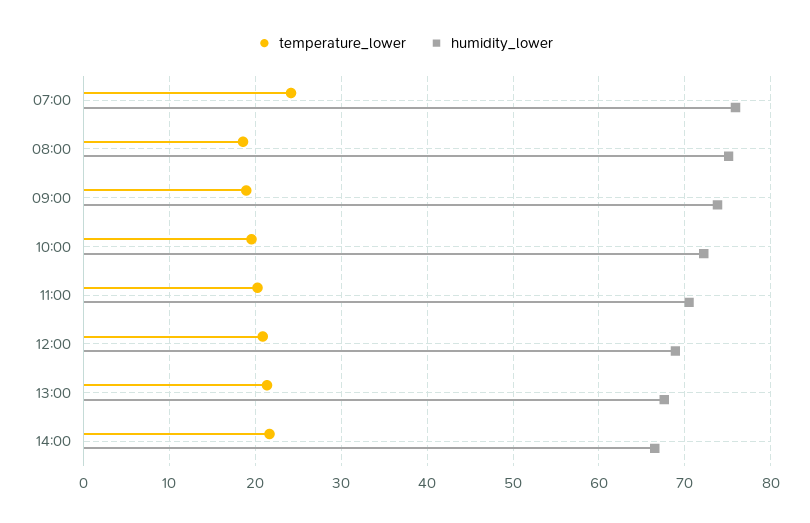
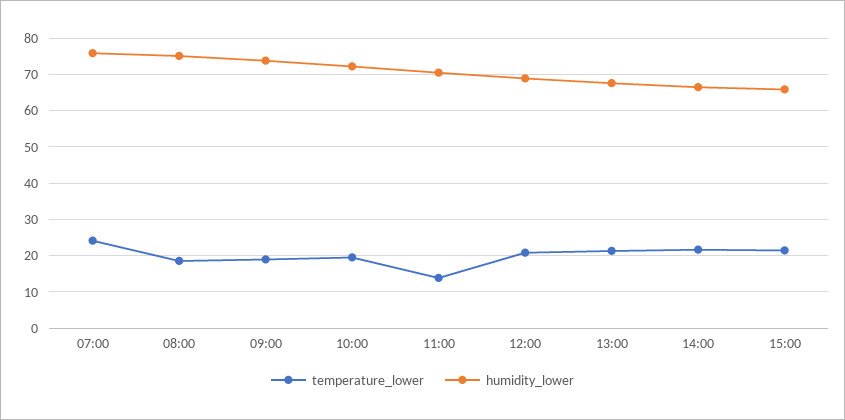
temperature_lower, 11:00: 20 -> 14
temperature_lower, 15:00: none -> 22
humidity_lower, 15:00: none -> 66

